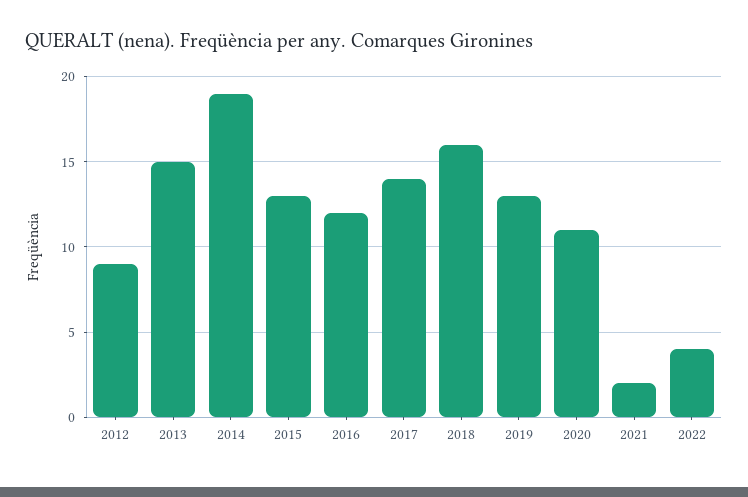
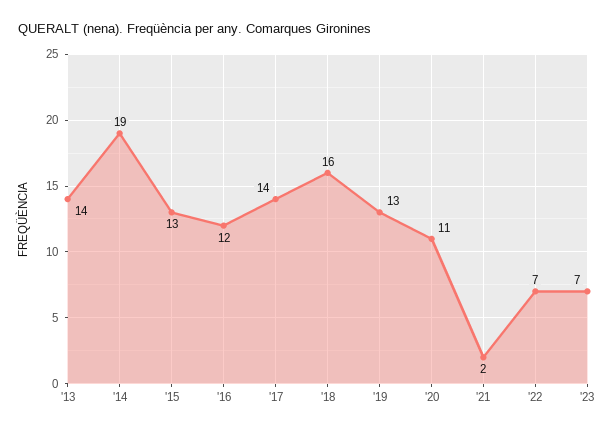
2012: 9 -> none
2013: 15 -> 14
2022: 4 -> 7
'23: none -> 7

